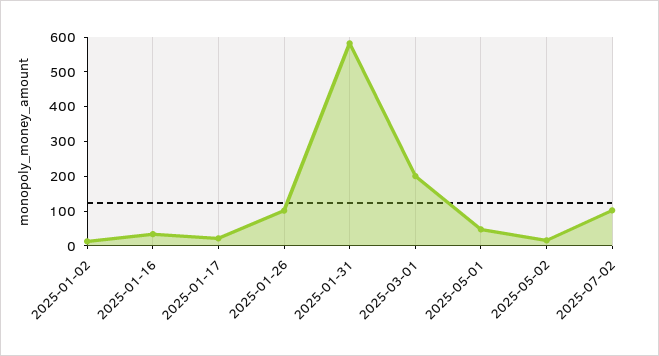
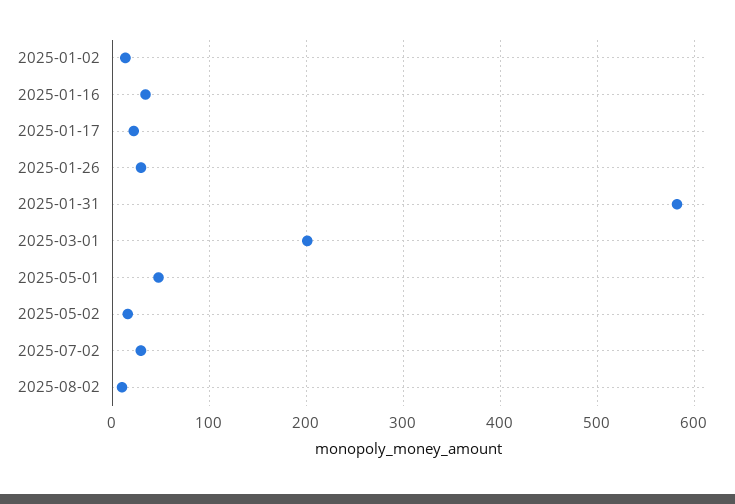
2025-01-26: 100 -> 30
2025-07-02: 100 -> 30
2025-08-02: none -> 10

